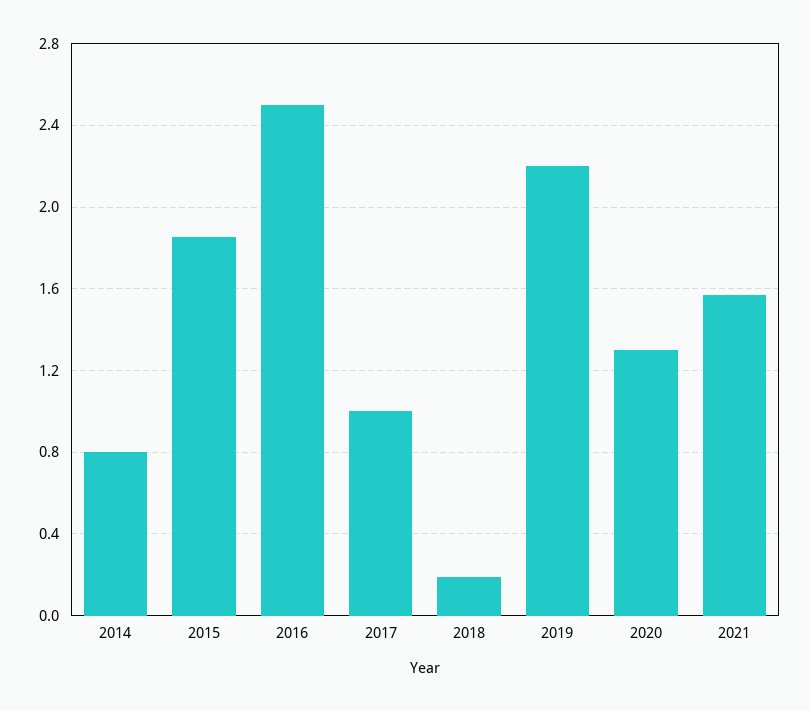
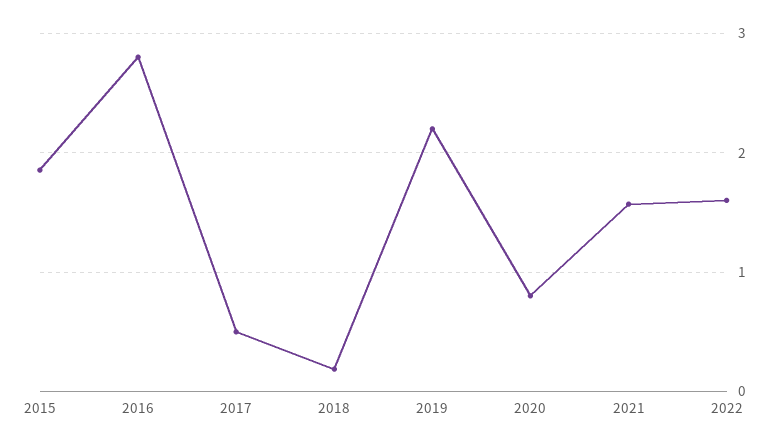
2014: 0.8 -> none
2016: 2.5 -> 2.8
2017: 1 -> 0.5
2020: 1.3 -> 0.8
2022: none -> 1.6

